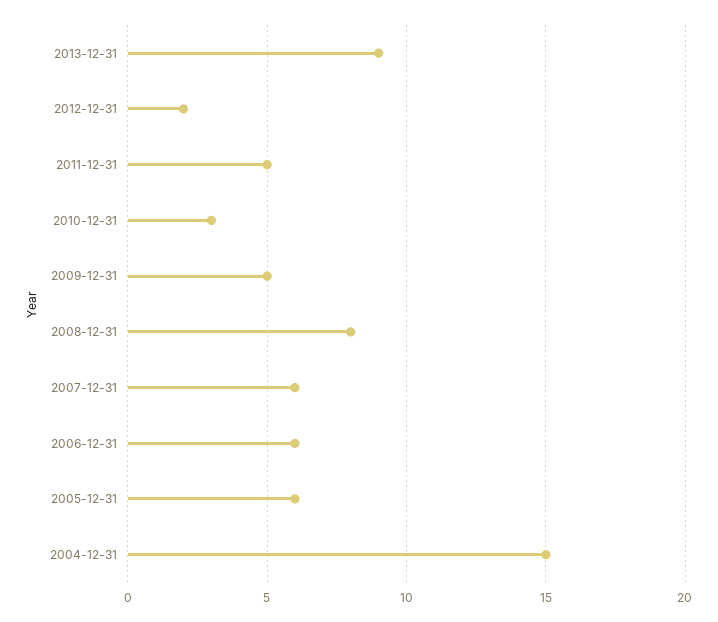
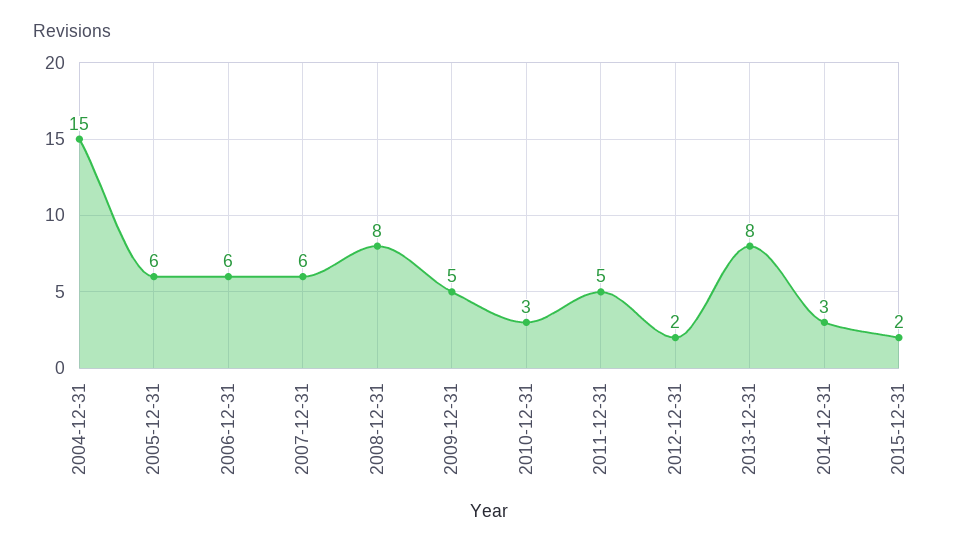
2013-12-31: 9 -> 8
2014-12-31: none -> 3
2015-12-31: none -> 2

